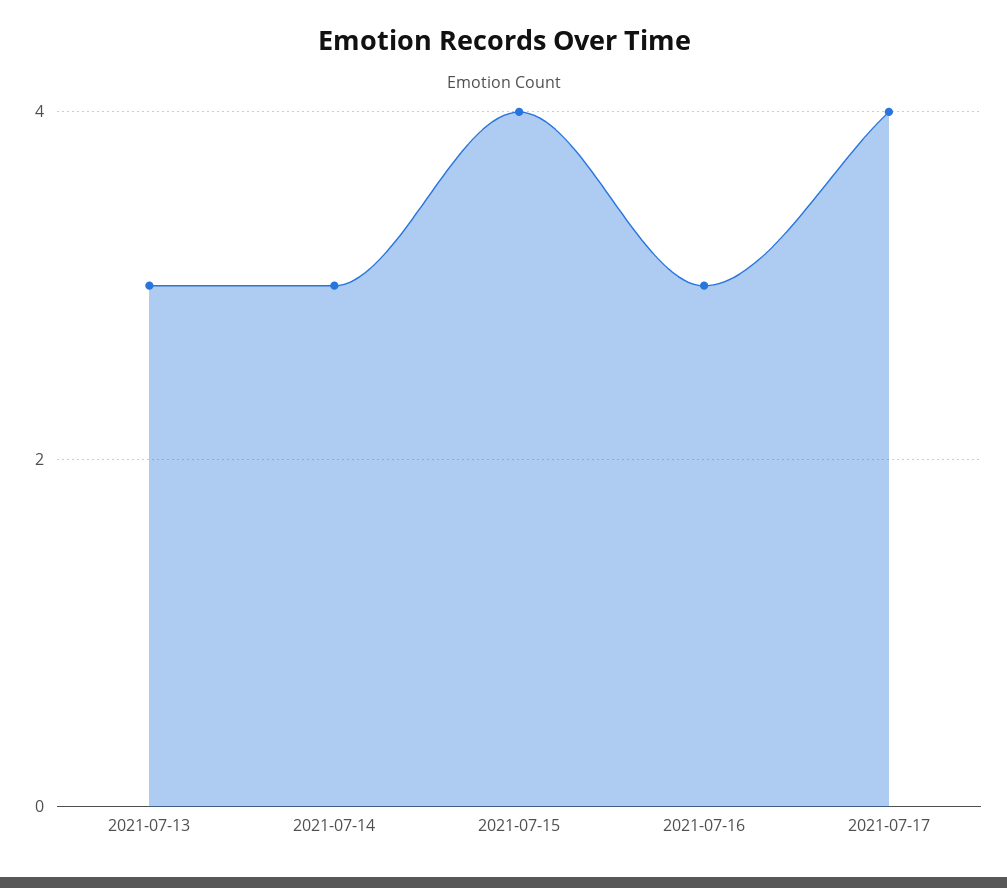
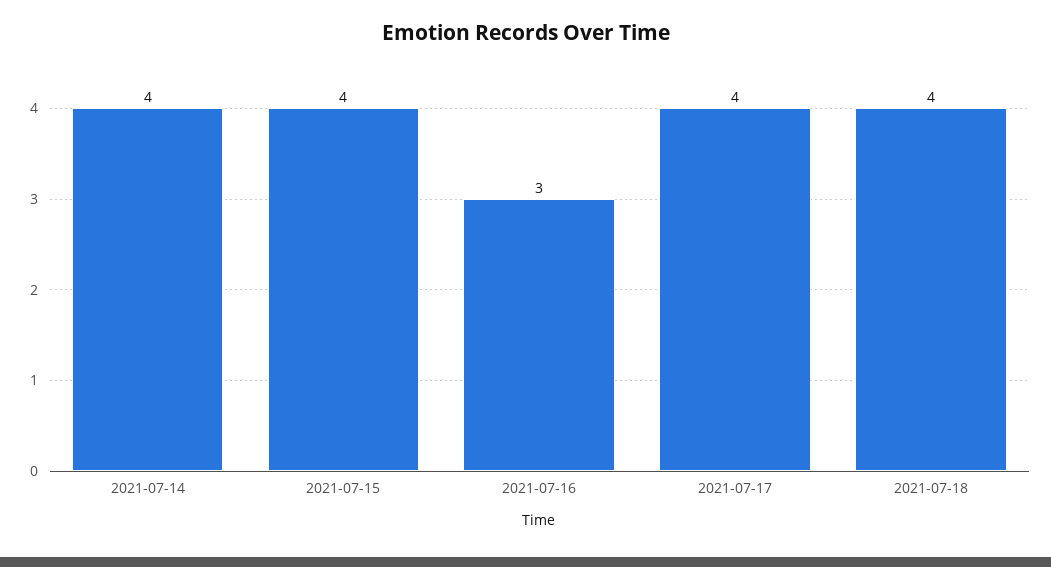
2021-07-13: 3 -> none
2021-07-14: 3 -> 4
2021-07-18: none -> 4

